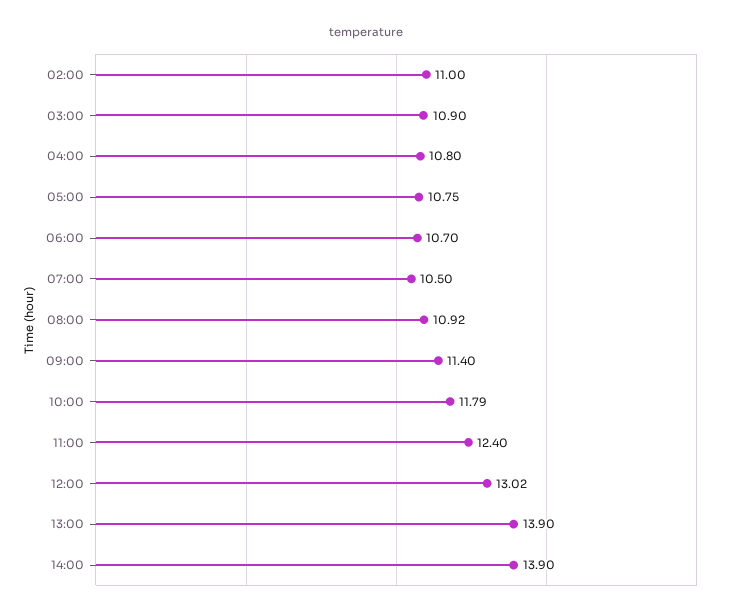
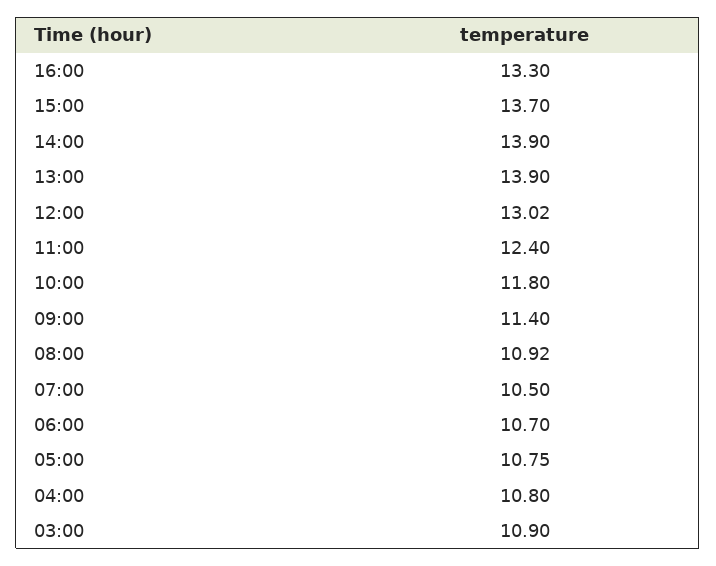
02:00: 11 -> none
10:00: 11.79 -> 11.8
16:00: none -> 13.3
15:00: none -> 13.7

